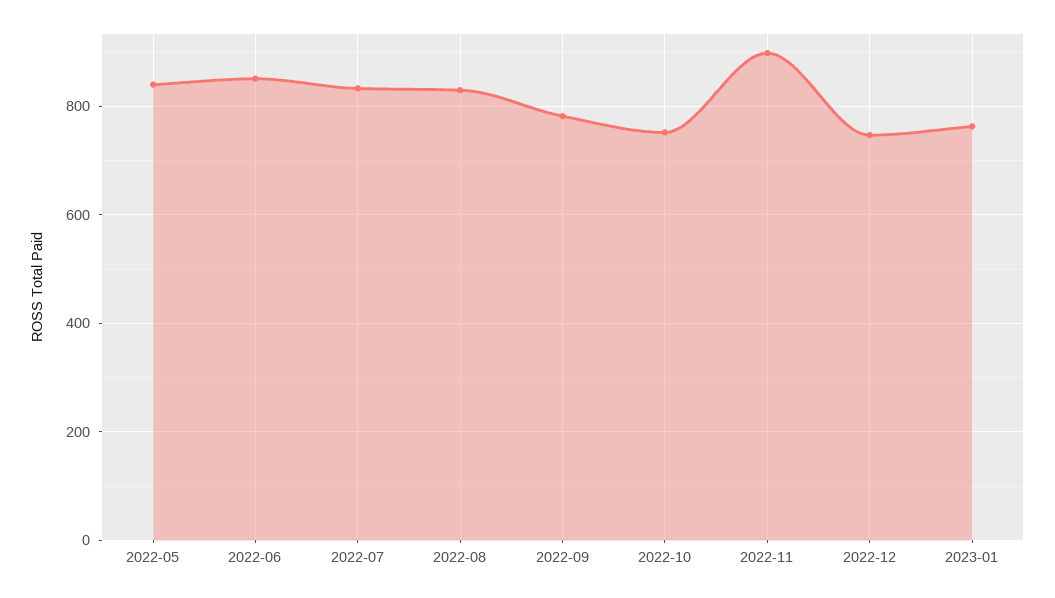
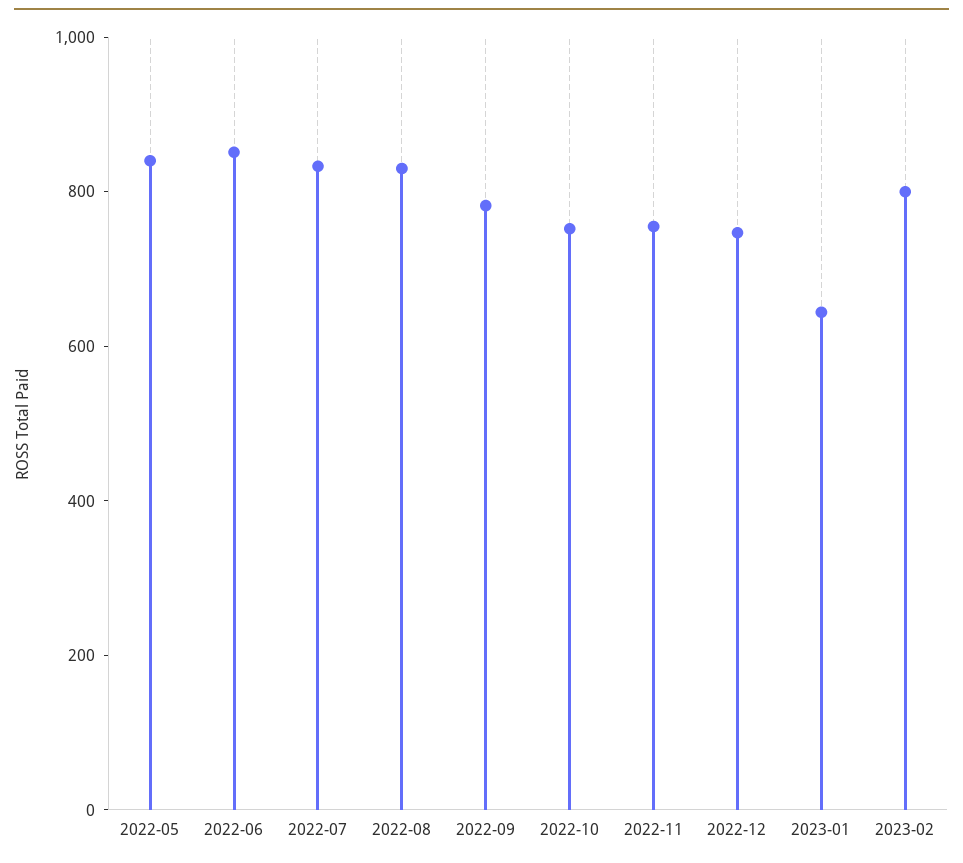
2022-11: 900 -> 750
2023-01: 760 -> 650
2023-02: none -> 800

